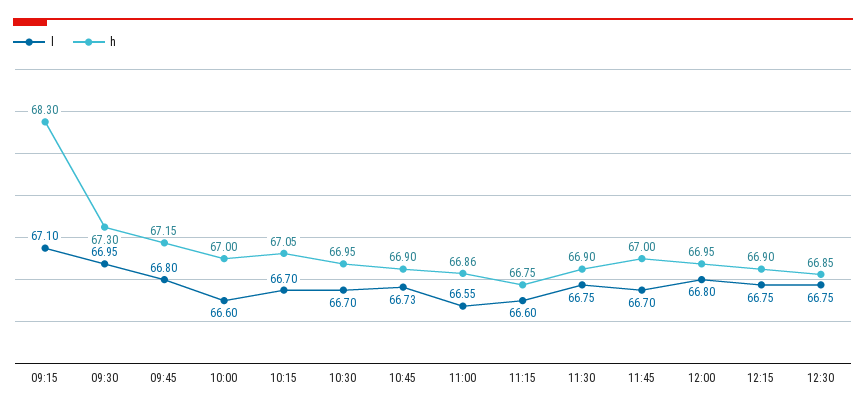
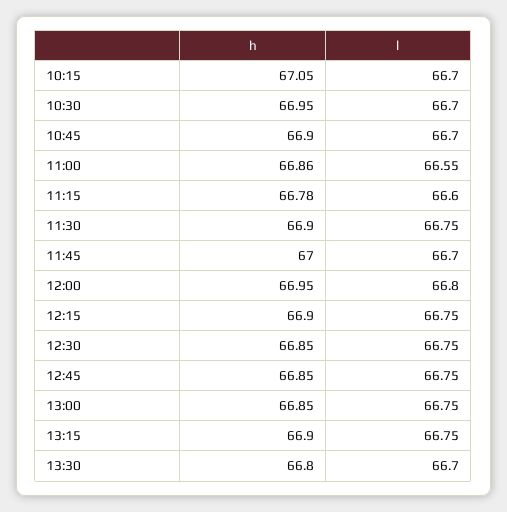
l, 09:15: 67.1 -> none
h, 09:15: 68.3 -> none
l, 09:30: 66.95 -> none
h, 09:30: 67.3 -> none
l, 09:45: 66.8 -> none
h, 09:45: 67.15 -> none
l, 10:00: 66.6 -> none
h, 10:00: 67 -> none
l, 10:45: 66.73 -> 66.7
h, 11:15: 66.75 -> 66.78
h, 12:45: none -> 66.85
l, 12:45: none -> 66.75
h, 13:00: none -> 66.85
l, 13:00: none -> 66.75
h, 13:15: none -> 66.9
l, 13:15: none -> 66.75
h, 13:30: none -> 66.8
l, 13:30: none -> 66.7

